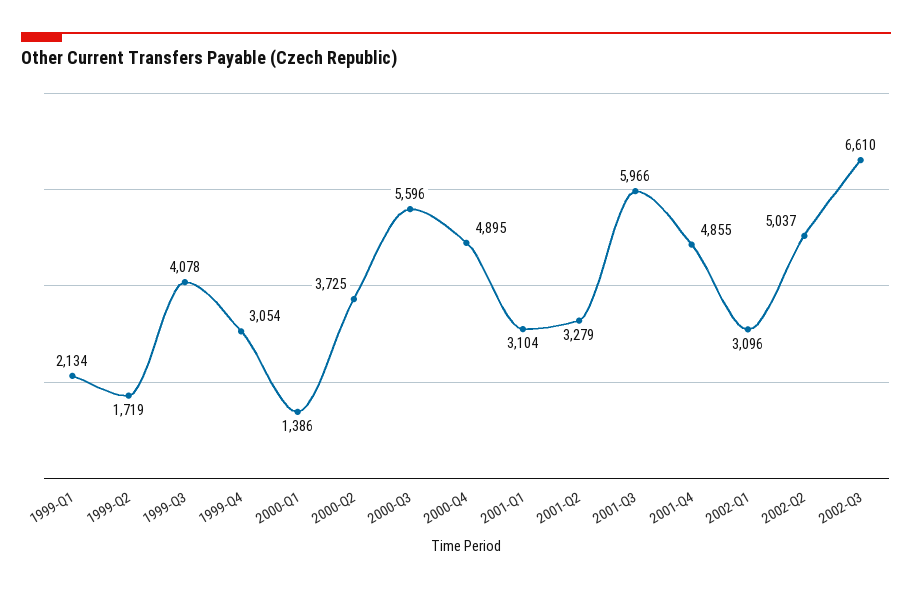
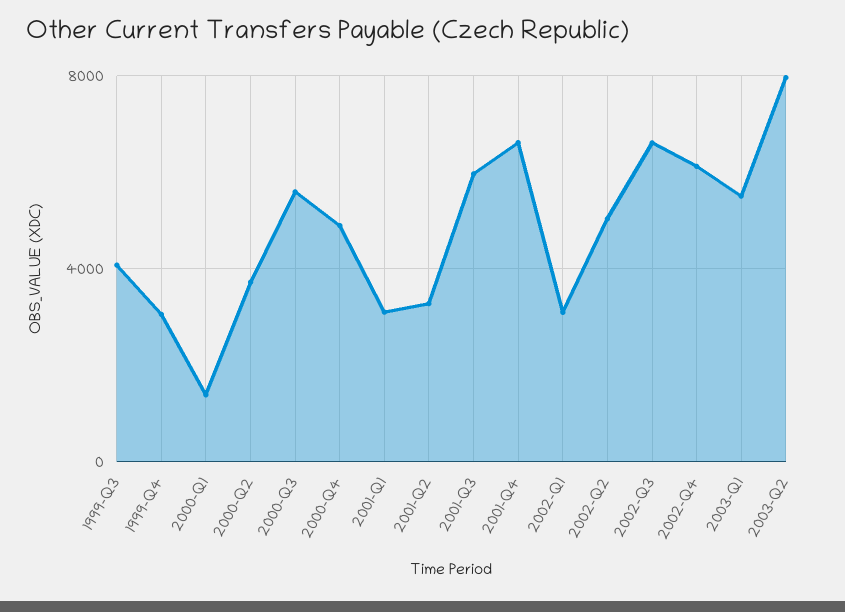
1999-Q1: 2134 -> none
1999-Q2: 1719 -> none
2001-Q4: 4855 -> 6500
2002-Q4: none -> 6000
2003-Q1: none -> 5500
2003-Q2: none -> 8000

